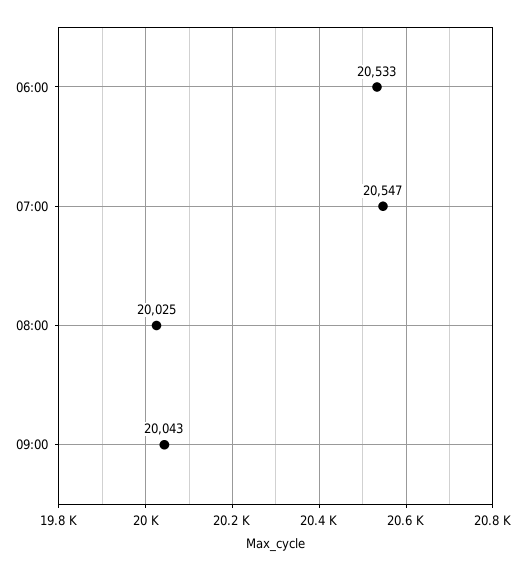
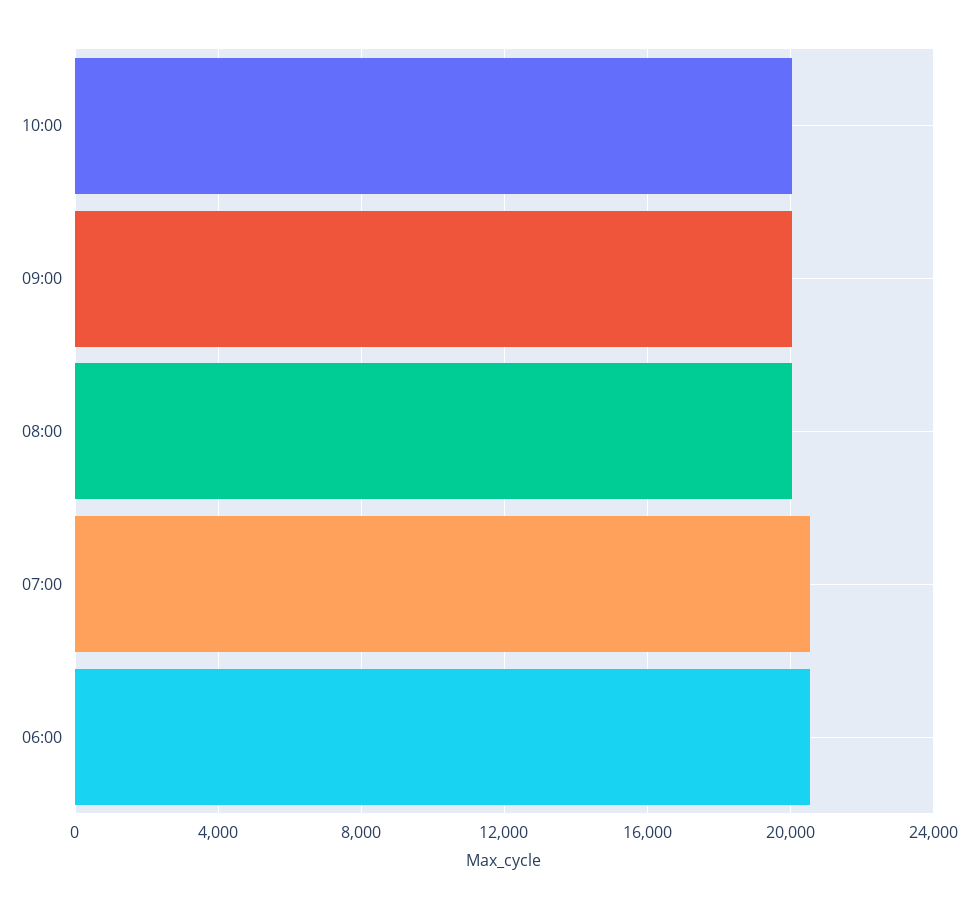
10:00: none -> 20000

